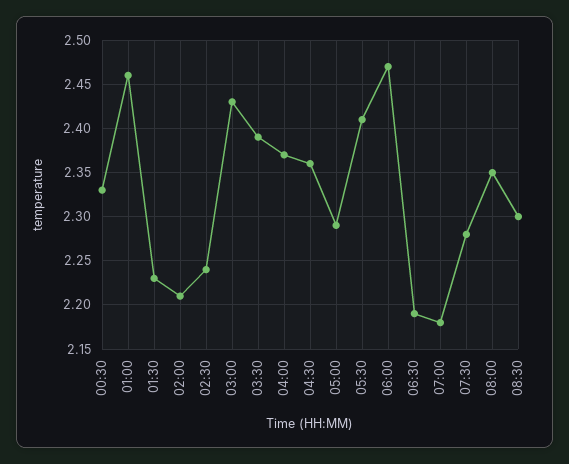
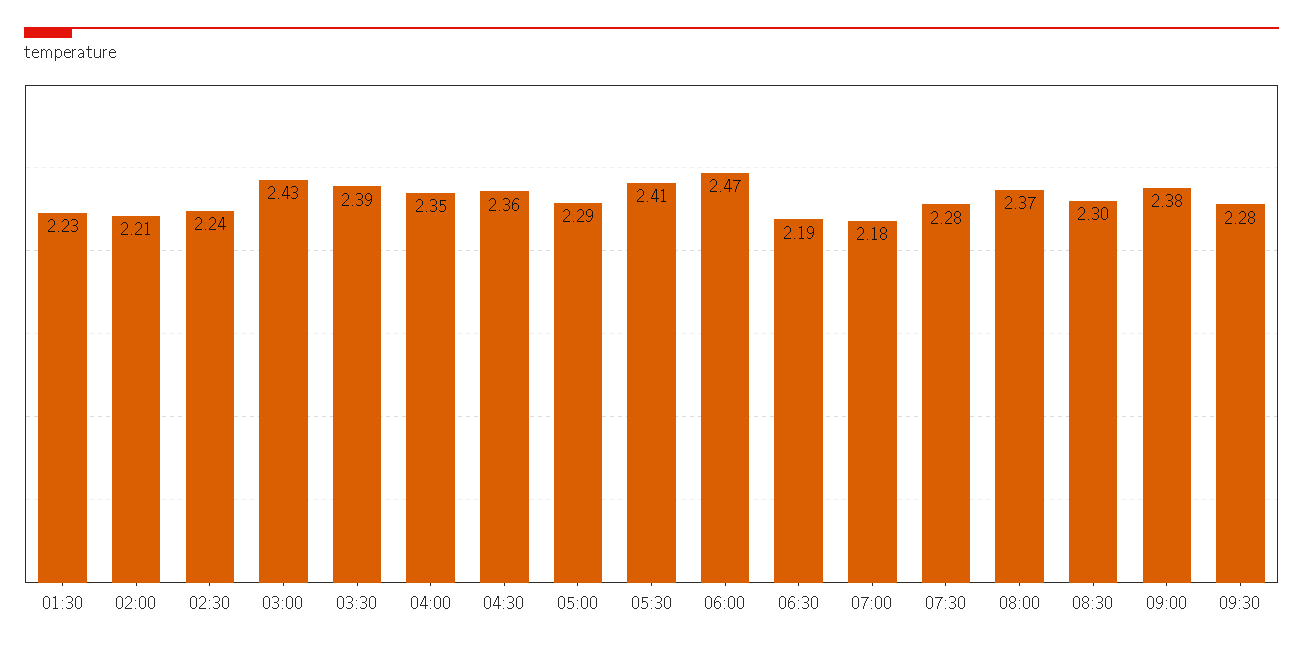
00:30: 2.33 -> none
01:00: 2.46 -> none
04:00: 2.37 -> 2.35
08:00: 2.35 -> 2.37
09:00: none -> 2.38
09:30: none -> 2.28

